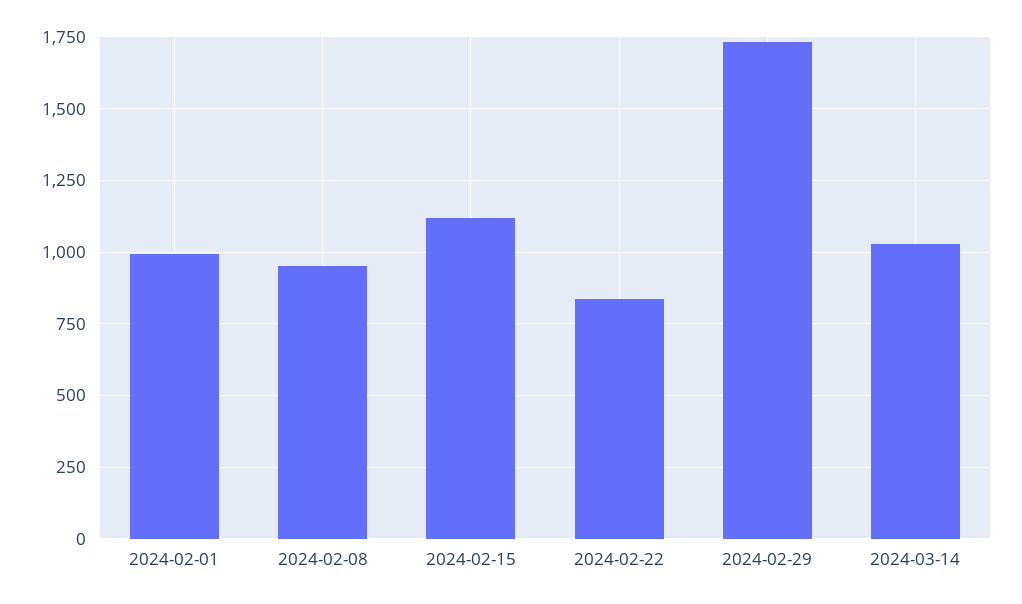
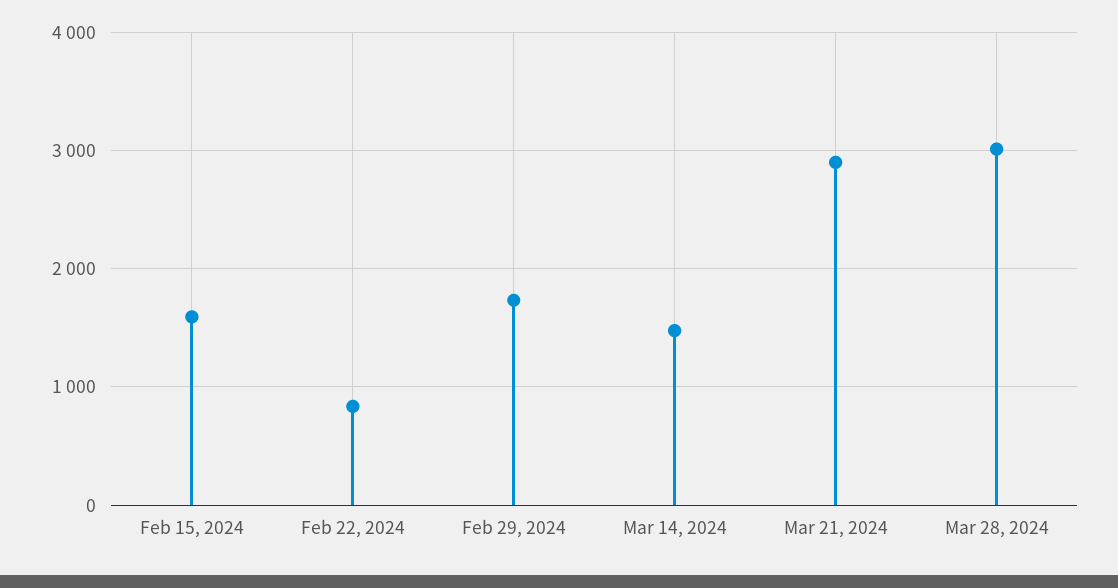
2024-02-01: 1000 -> none
2024-02-08: 950 -> none
2024-02-15: 1125 -> 1600
2024-03-14: 1025 -> 1500
Mar 21, 2024: none -> 2900
Mar 28, 2024: none -> 3000

